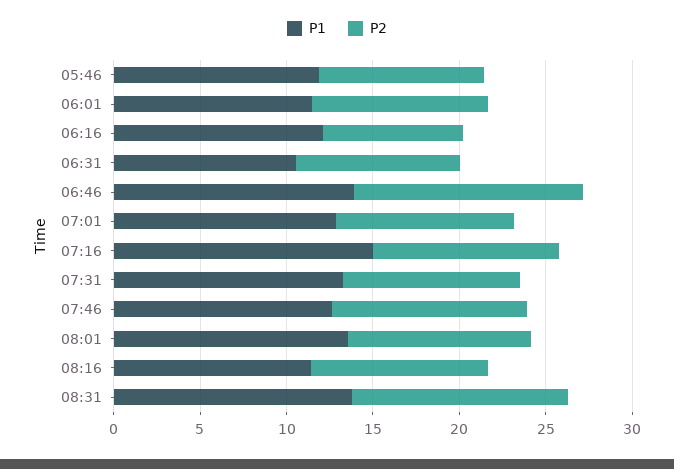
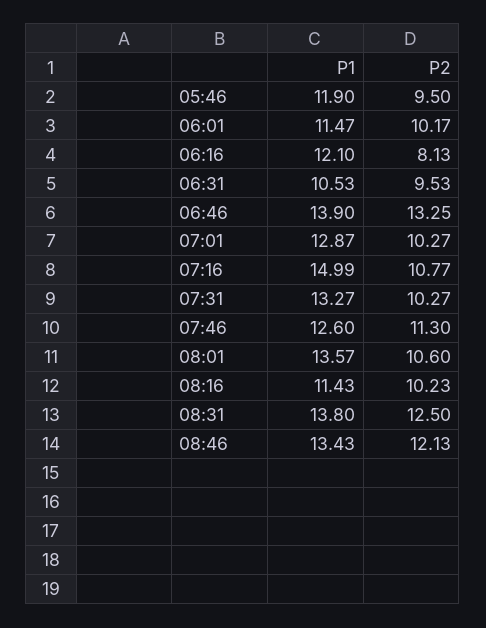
P1, 08:46: none -> 13.43
P2, 08:46: none -> 12.13

